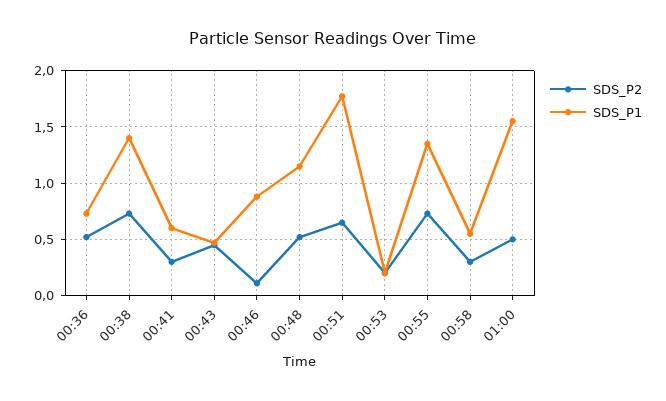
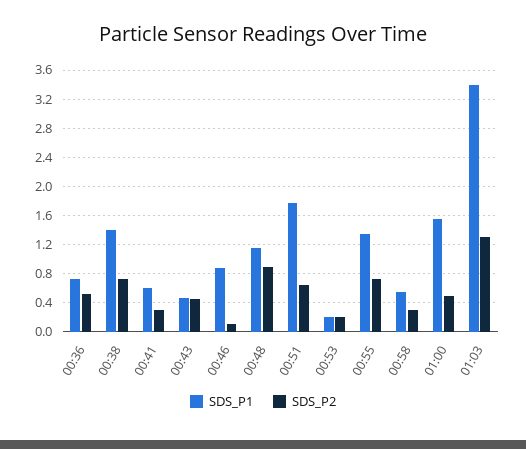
SDS_P2, 00:48: 0.5 -> 0.9
SDS_P1, 01:03: none -> 3.4
SDS_P2, 01:03: none -> 1.3

